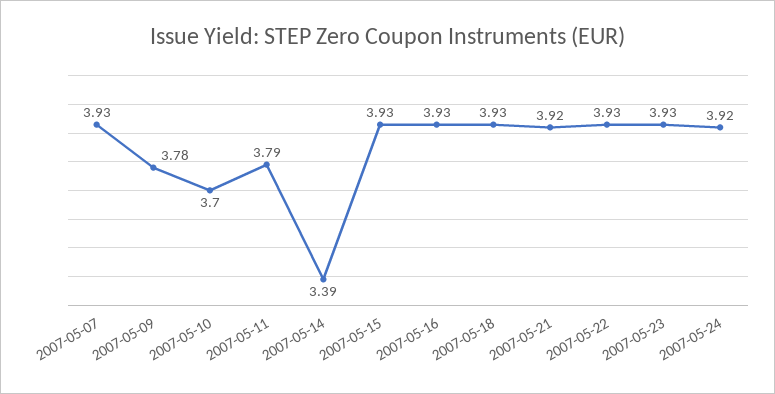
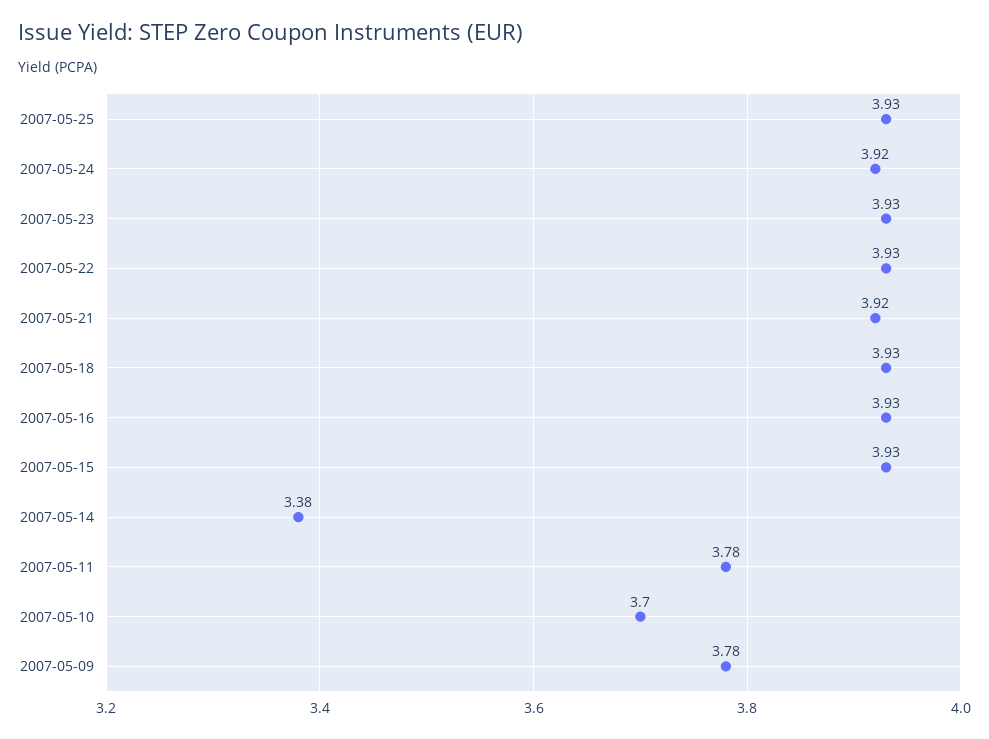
2007-05-07: 3.93 -> none
2007-05-11: 3.79 -> 3.78
2007-05-14: 3.39 -> 3.38
2007-05-25: none -> 3.93

